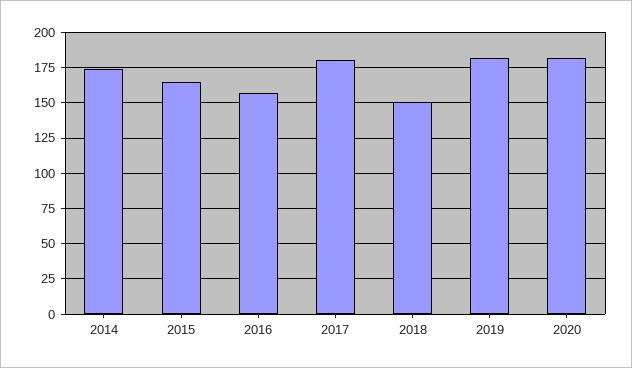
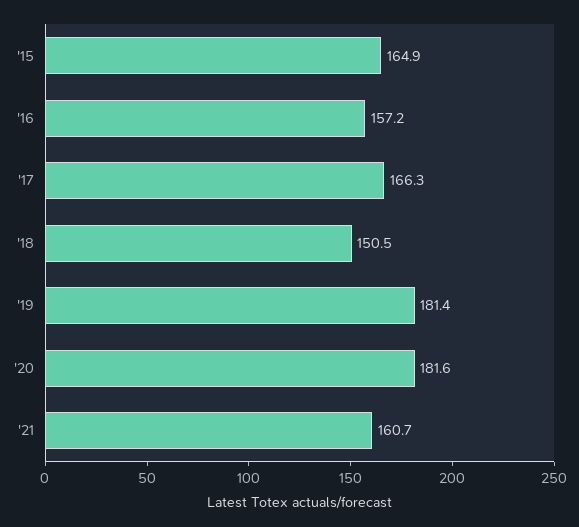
2014: 175 -> none
2017: 180 -> 166.3
'21: none -> 160.7

